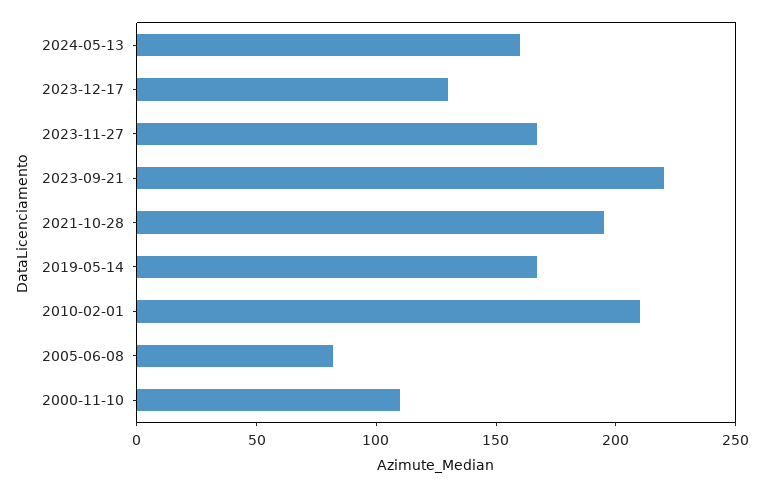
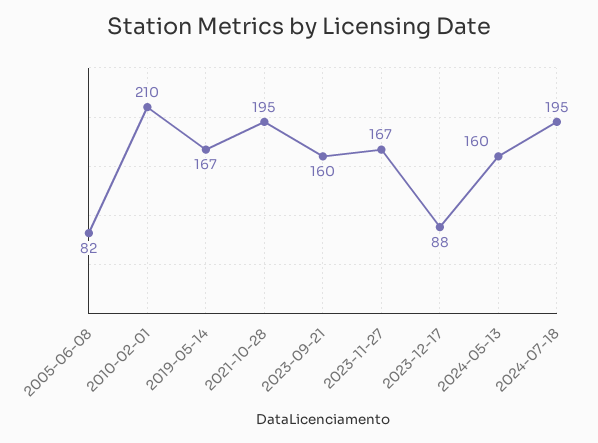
2023-12-17: 130 -> 88
2023-09-21: 220 -> 160
2000-11-10: 110 -> none
2024-07-18: none -> 195

